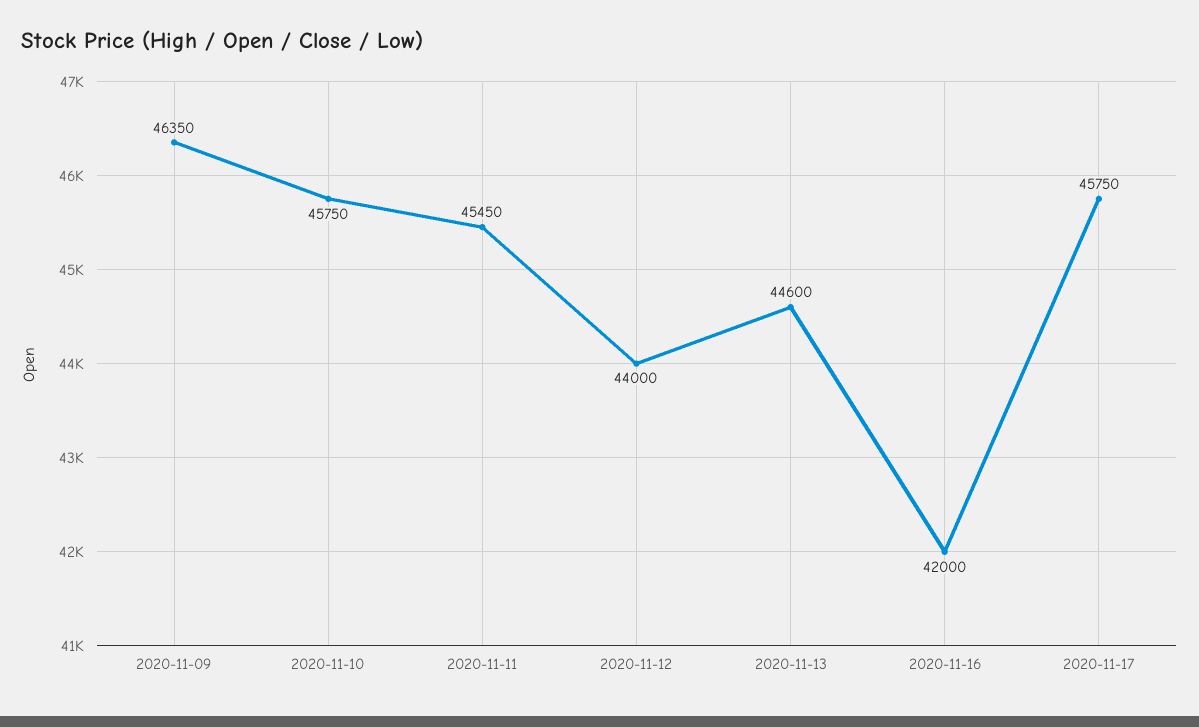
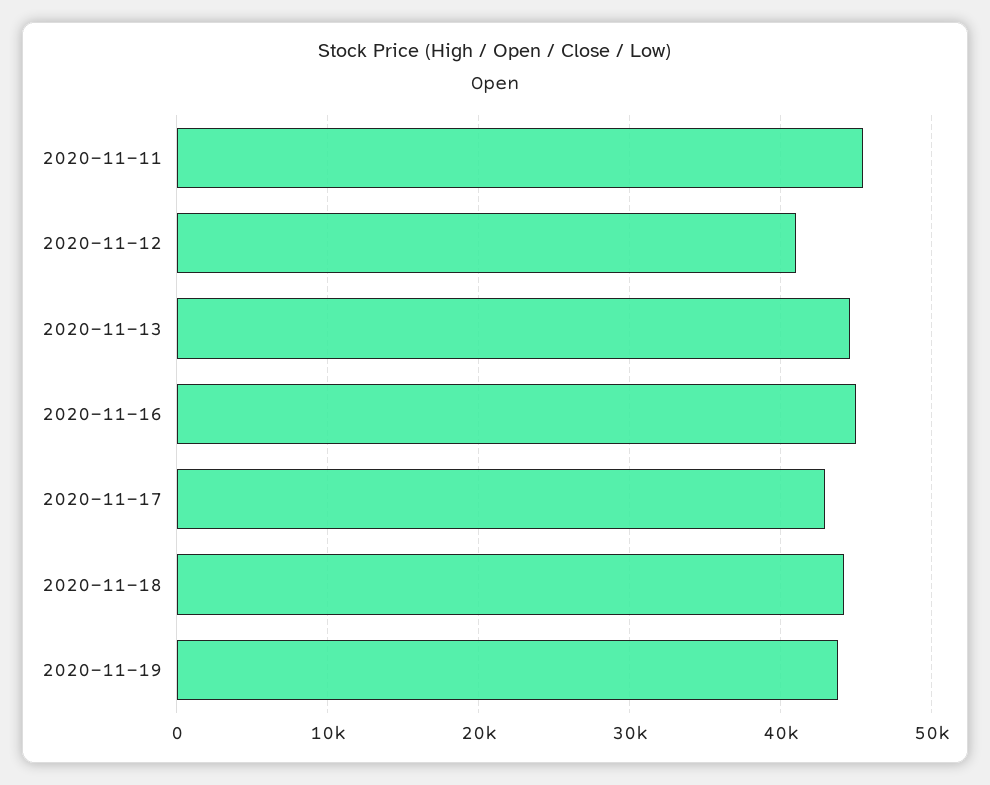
2020-11-09: 46350 -> none
2020-11-10: 45750 -> none
2020-11-12: 44000 -> 41000
2020-11-16: 42000 -> 45000
2020-11-17: 45750 -> 43000
2020-11-18: none -> 44000
2020-11-19: none -> 44000

